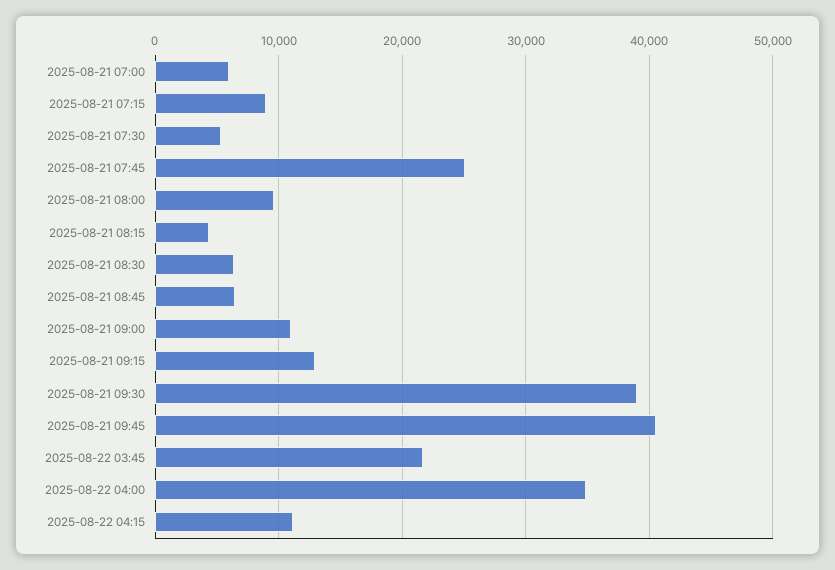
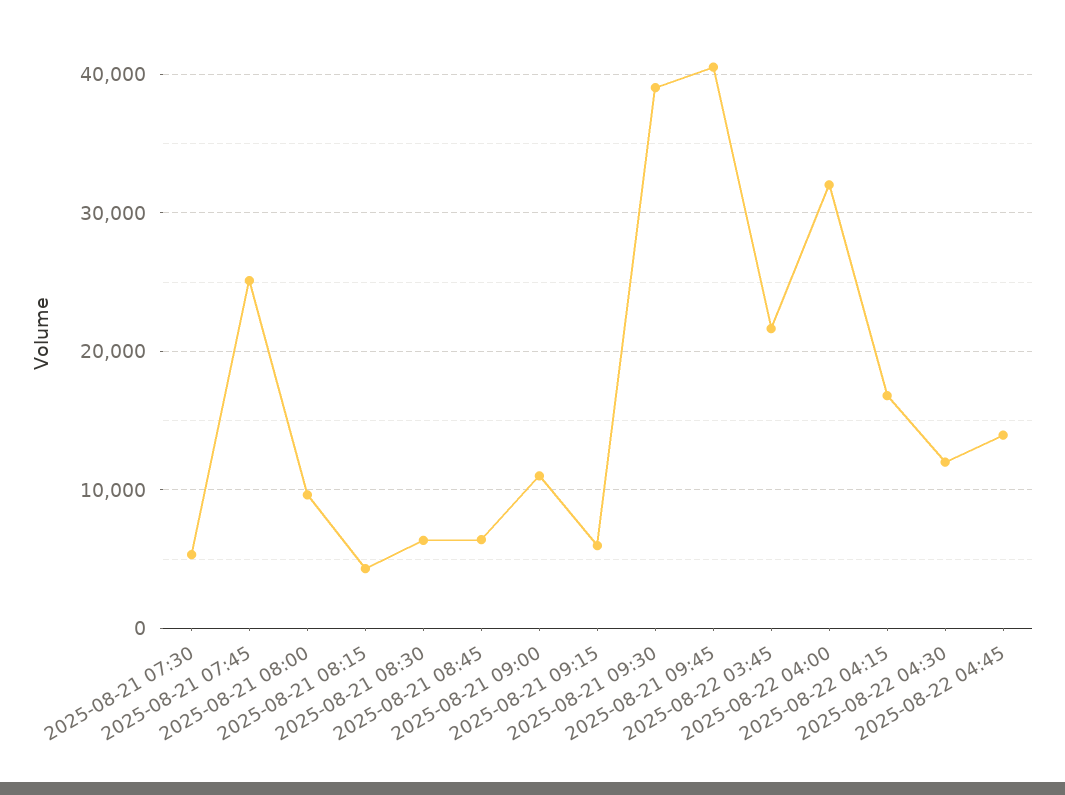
2025-08-21 07:00: 6000 -> none
2025-08-21 07:15: 9000 -> none
2025-08-21 09:15: 13000 -> 6000
2025-08-22 04:00: 35000 -> 32000
2025-08-22 04:15: 11000 -> 17000
2025-08-22 04:30: none -> 12000
2025-08-22 04:45: none -> 14000

